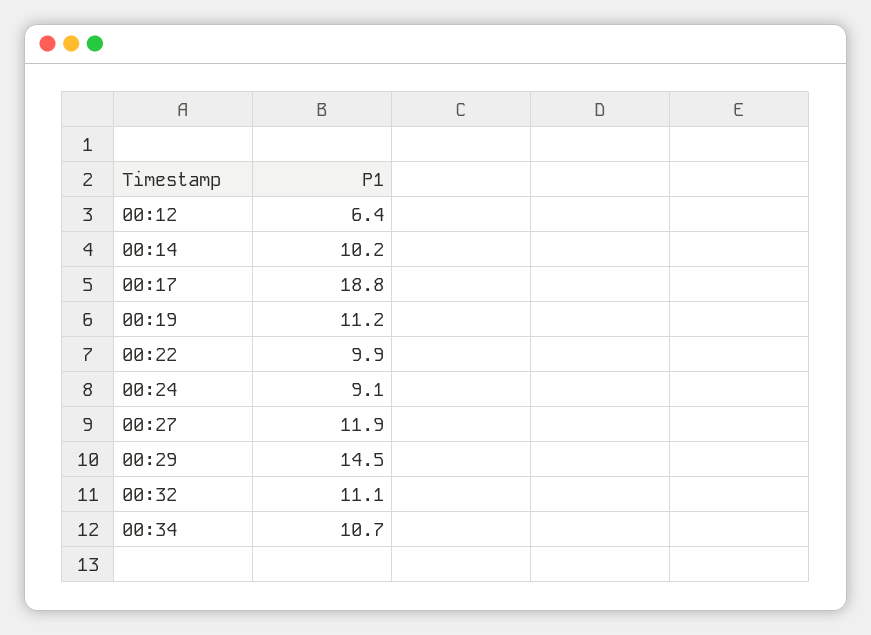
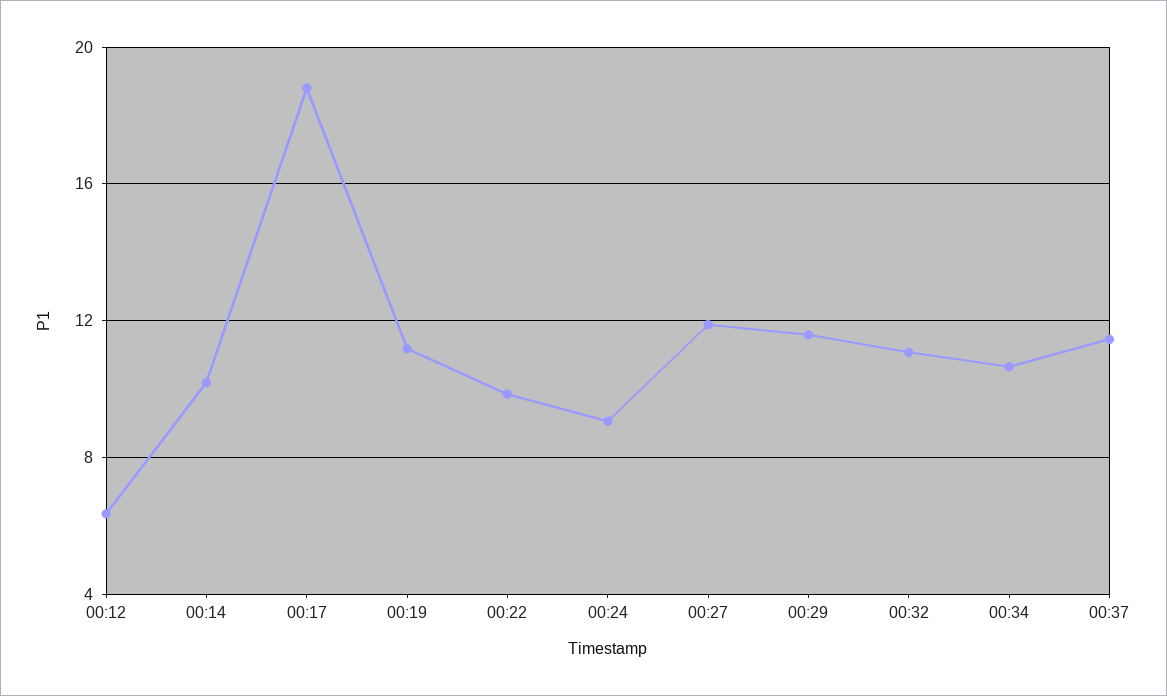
00:29: 14.5 -> 11.5
00:37: none -> 11.5

